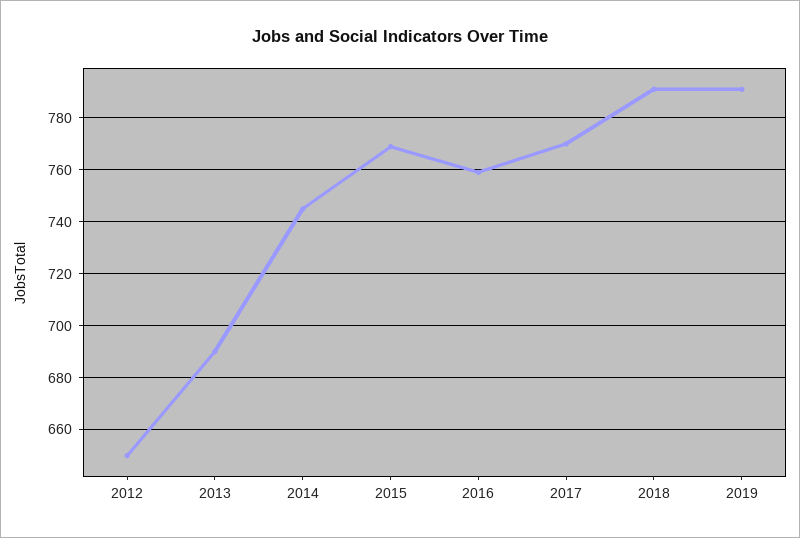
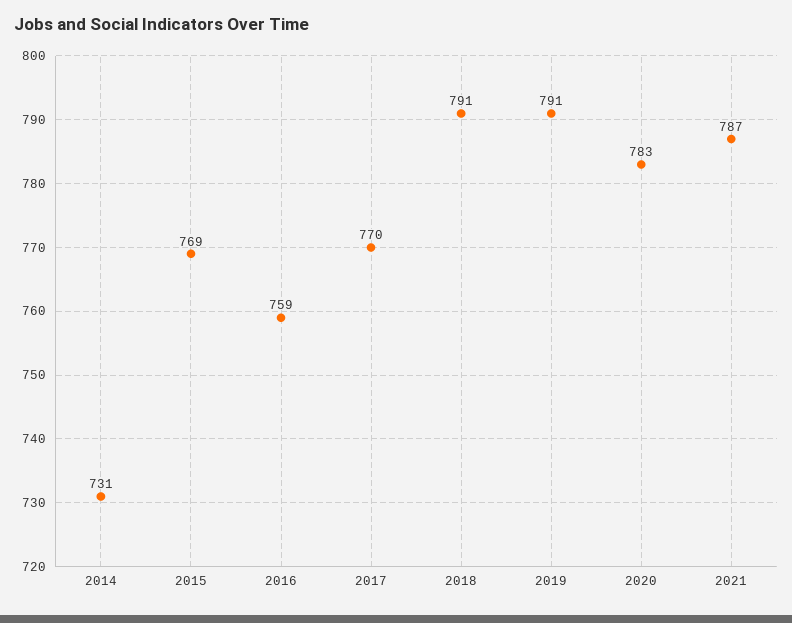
2012: 650 -> none
2013: 690 -> none
2014: 745 -> 731
2020: none -> 783
2021: none -> 787

